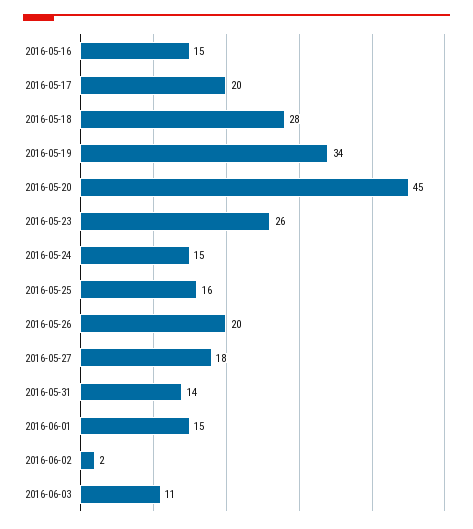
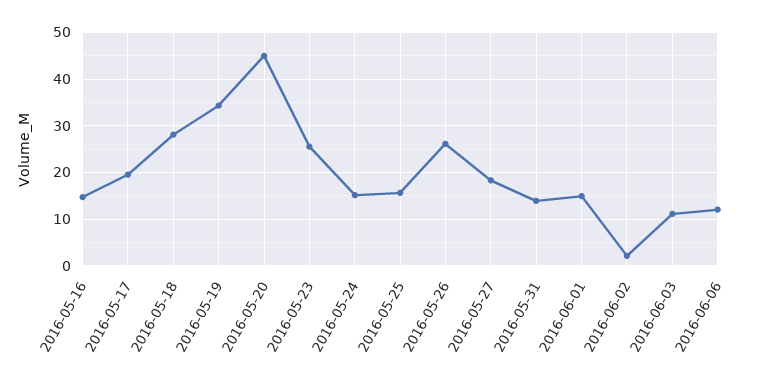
2016-05-26: 20 -> 26
2016-06-06: none -> 12

